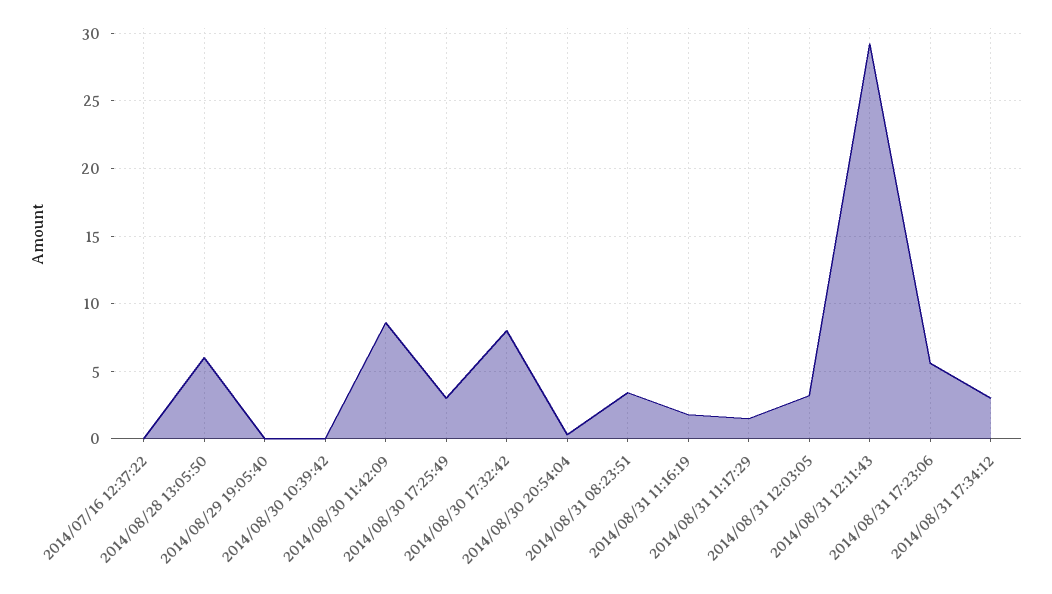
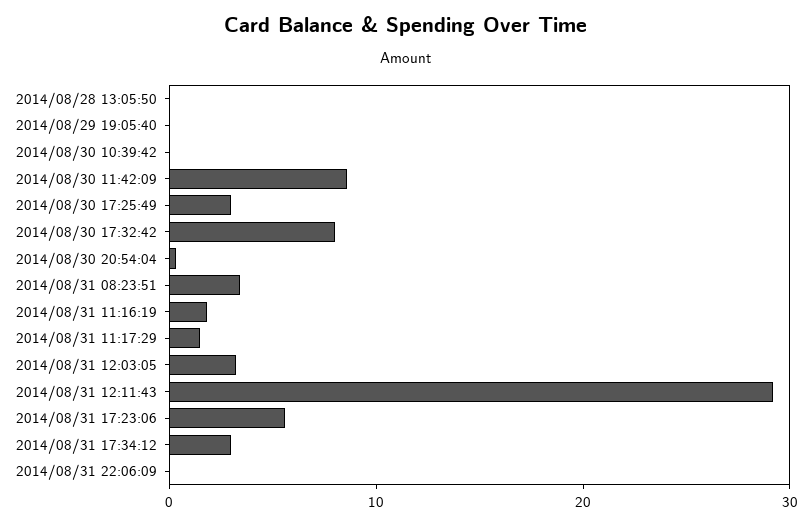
2014/07/16 12:37:22: 0 -> none
2014/08/28 13:05:50: 6 -> 0
2014/08/31 22:06:09: none -> 0

